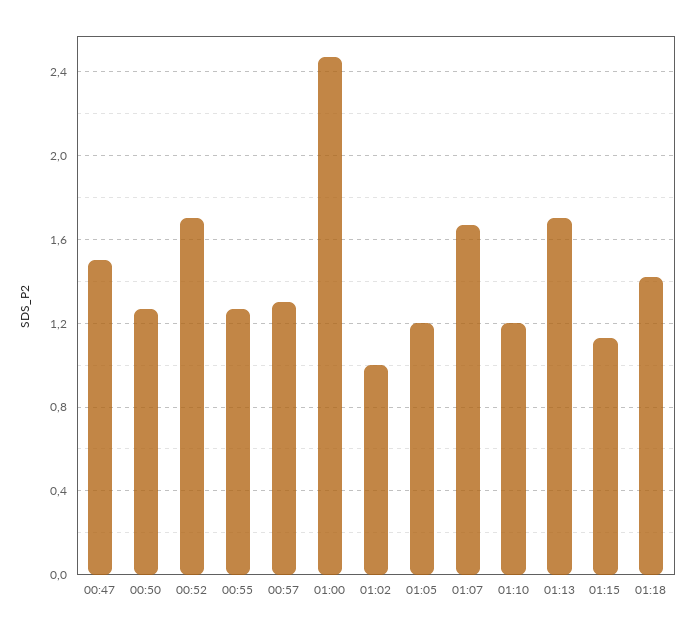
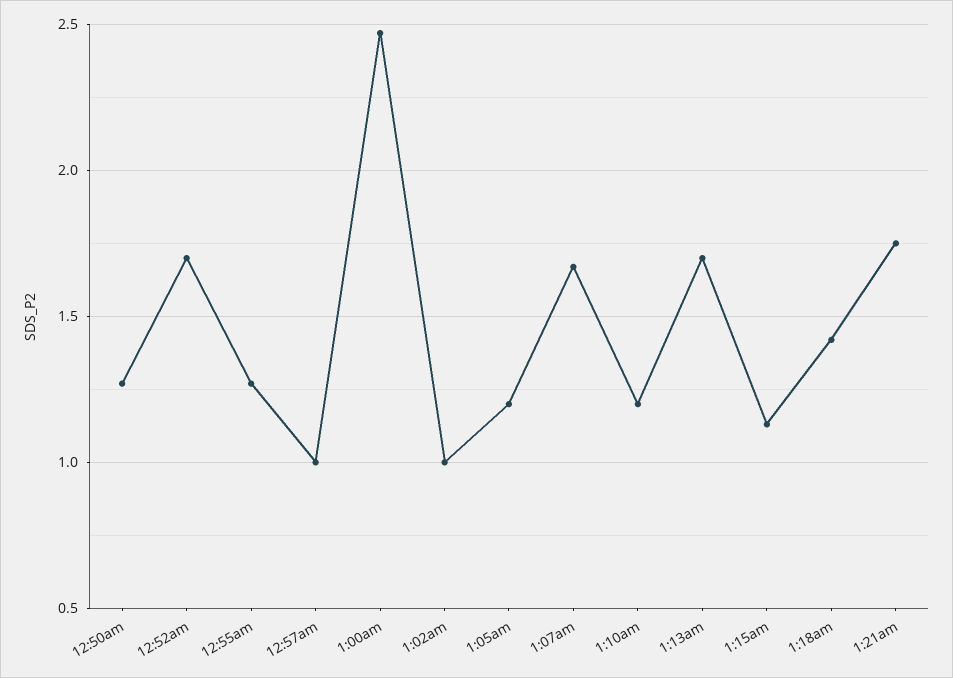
00:47: 1.5 -> none
00:57: 1.3 -> 1
1:21am: none -> 1.75

